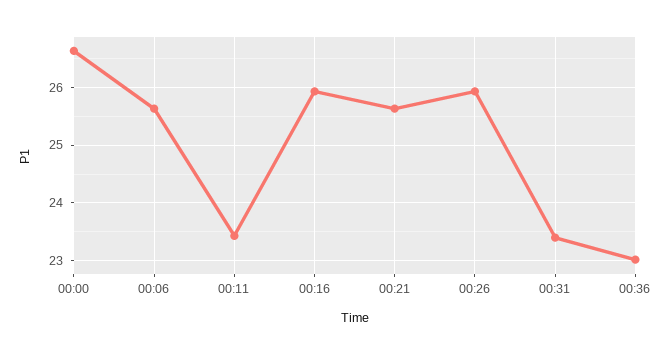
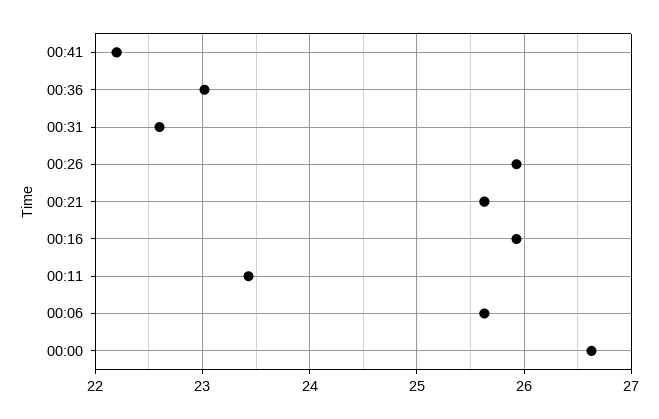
00:31: 23.4 -> 22.6
00:41: none -> 22.2

